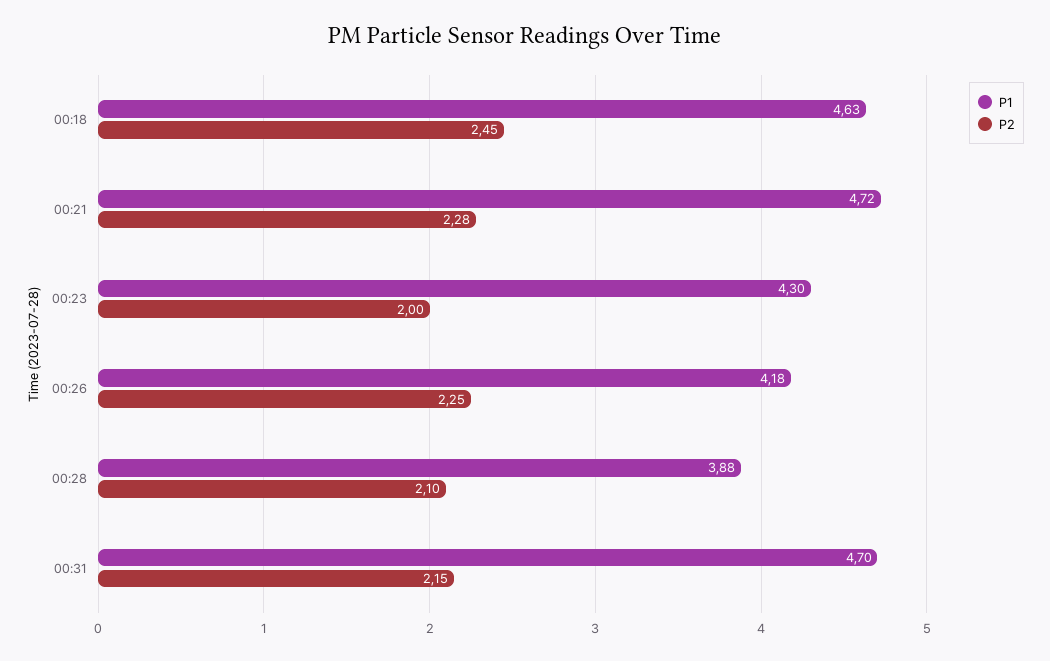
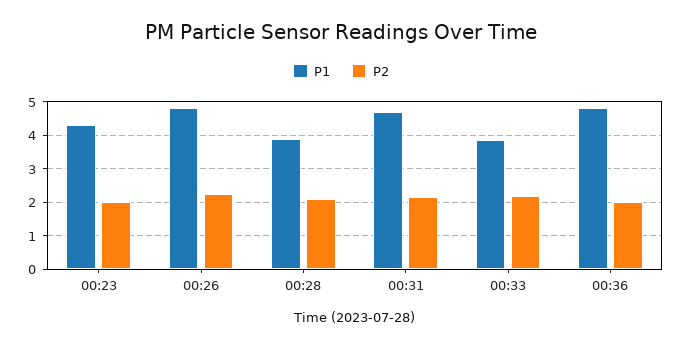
P1, 00:18: 4.63 -> none
P2, 00:18: 2.45 -> none
P1, 00:21: 4.72 -> none
P2, 00:21: 2.28 -> none
P1, 00:26: 4.18 -> 4.8
P1, 00:33: none -> 3.8
P2, 00:33: none -> 2.2
P1, 00:36: none -> 4.8
P2, 00:36: none -> 2

